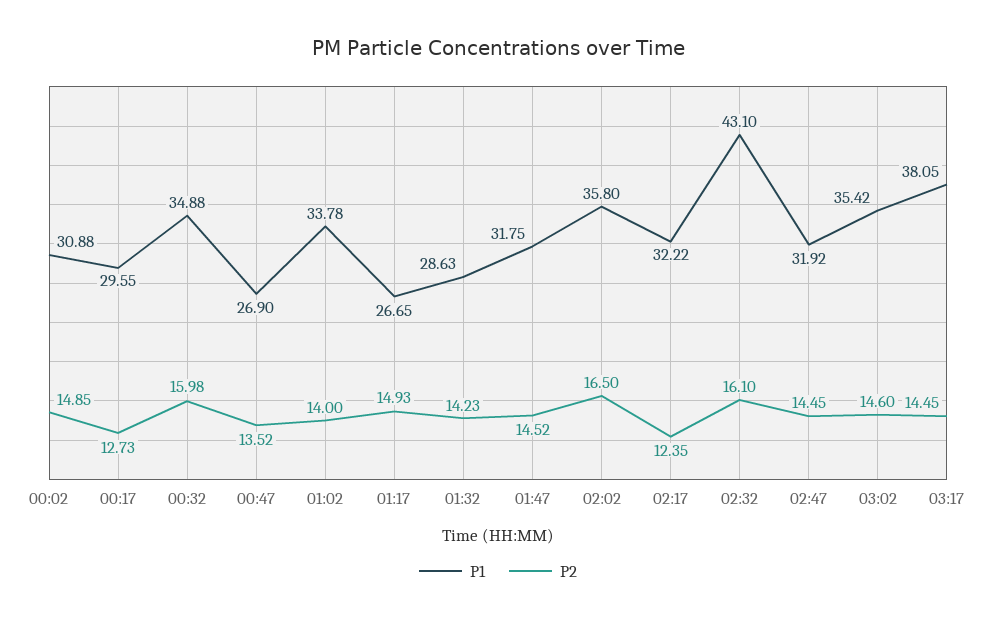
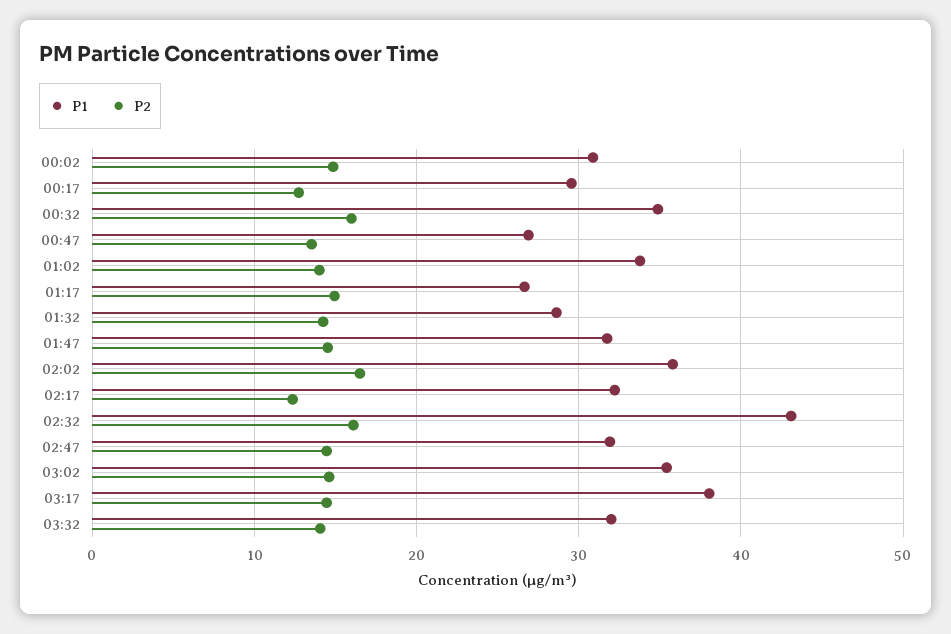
P1, 03:32: none -> 32
P2, 03:32: none -> 14

